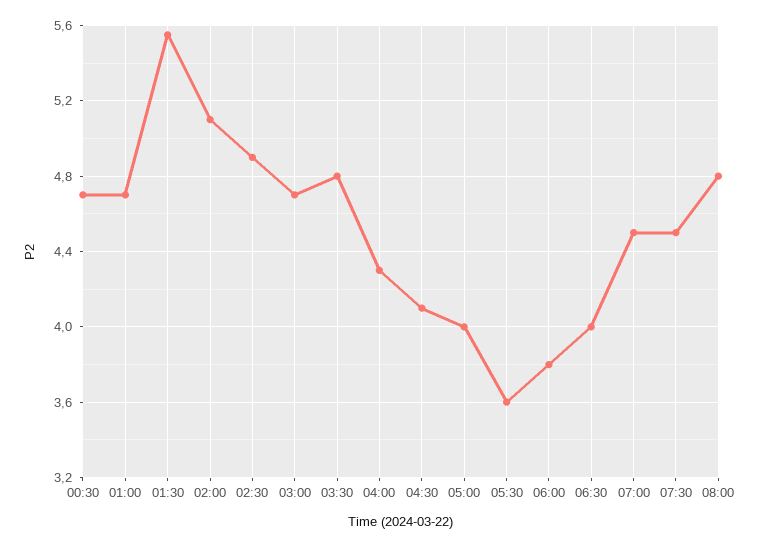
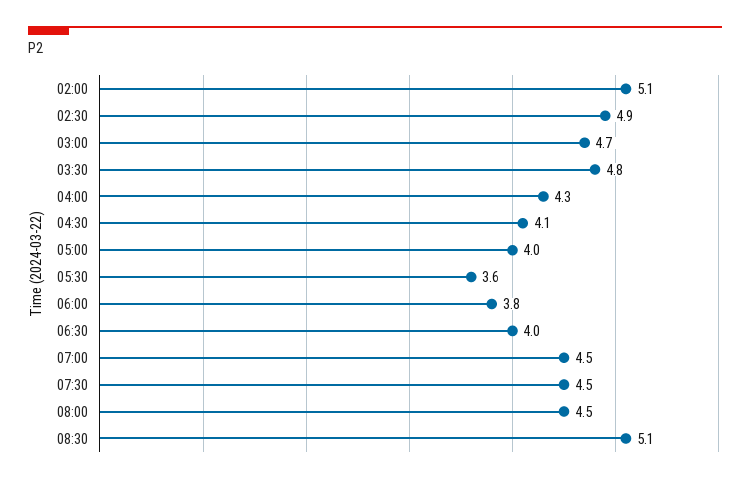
00:30: 4.7 -> none
01:00: 4.7 -> none
01:30: 5.55 -> none
08:00: 4.8 -> 4.5
08:30: none -> 5.1

